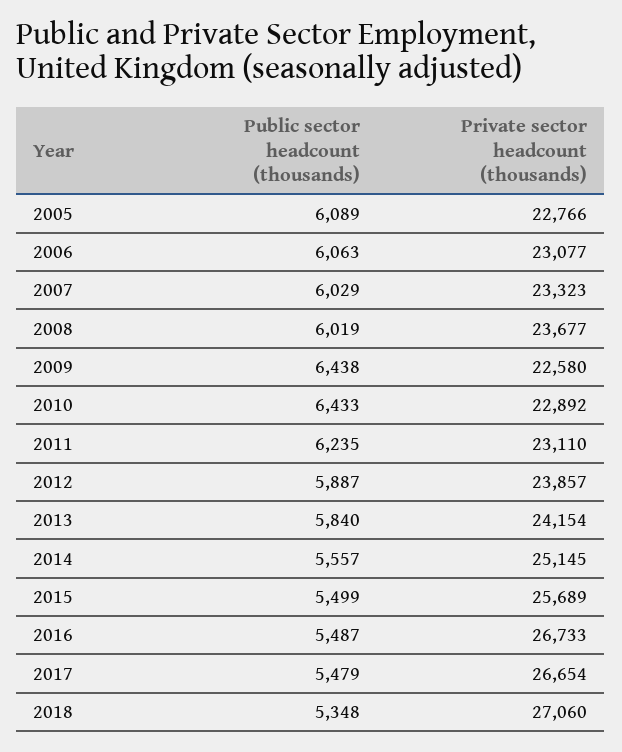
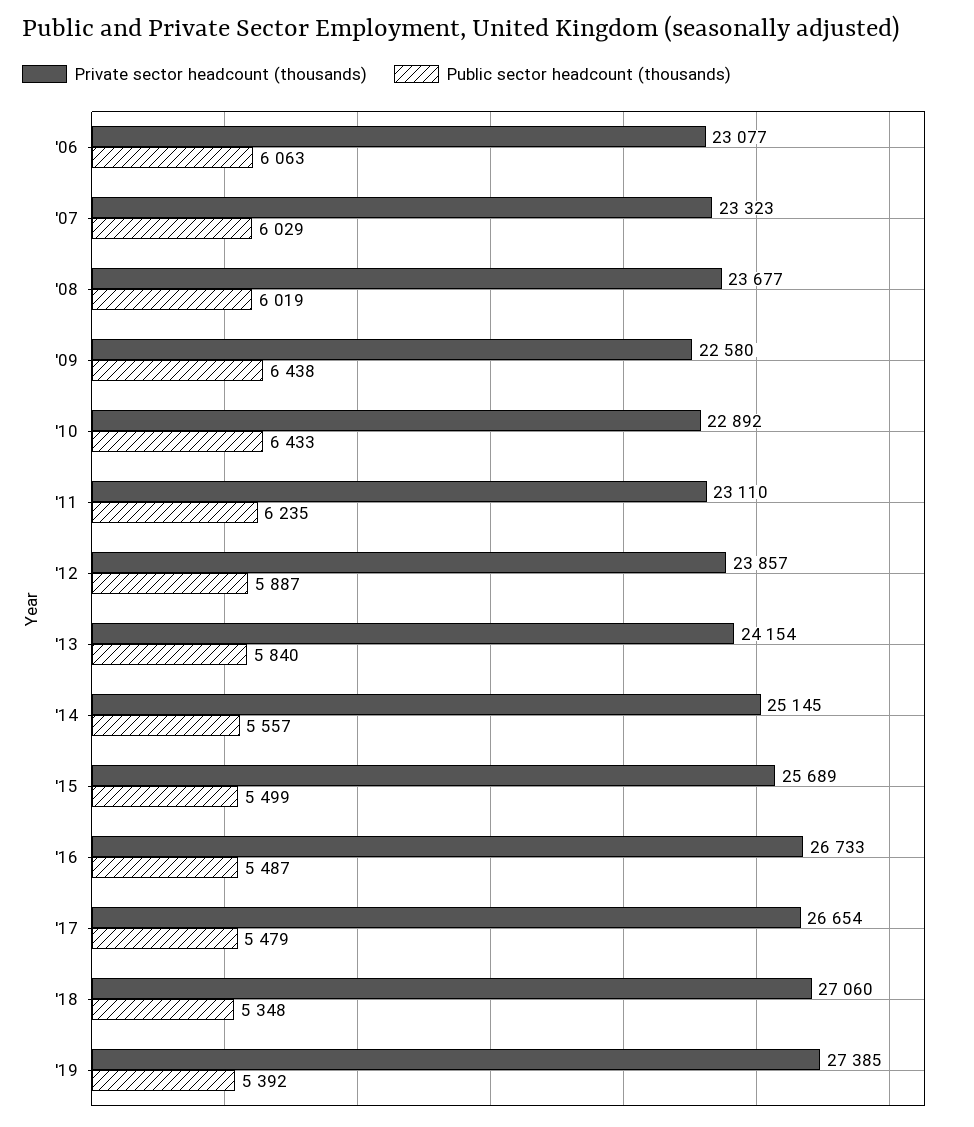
Public sector headcount (thousands), 2005: 6089 -> none
Private sector headcount (thousands), 2005: 22766 -> none
Private sector headcount (thousands), '19: none -> 27385
Public sector headcount (thousands), '19: none -> 5392

